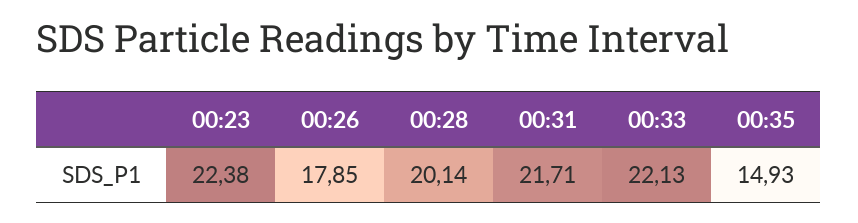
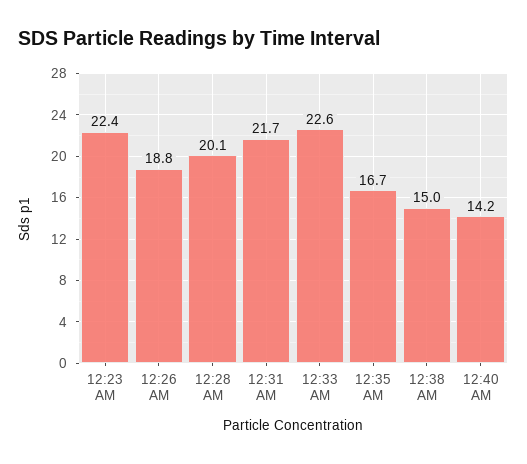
00:26: 17.85 -> 18.8
00:33: 22.13 -> 22.6
00:35: 14.93 -> 16.7
12:38 AM: none -> 15
12:40 AM: none -> 14.2

